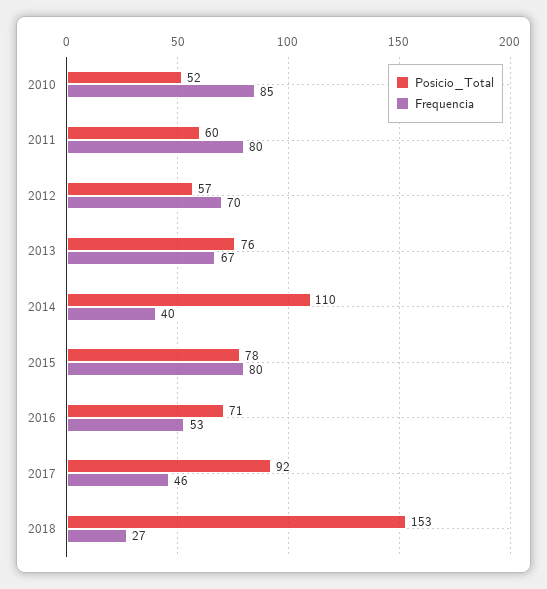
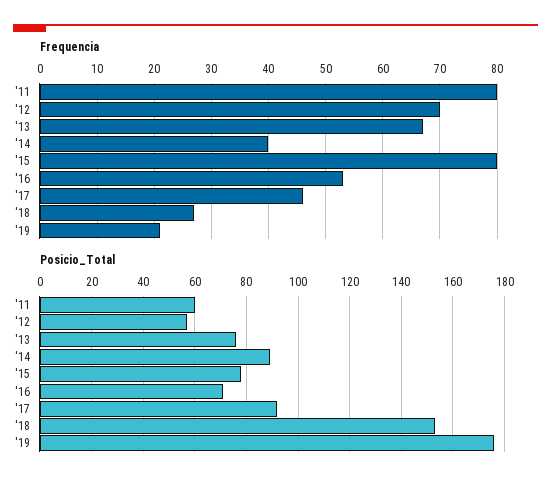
Posicio_Total, 2010: 52 -> none
Frequencia, 2010: 85 -> none
Posicio_Total, 2014: 110 -> 90
Frequencia, '19: none -> 20
Posicio_Total, '19: none -> 175

